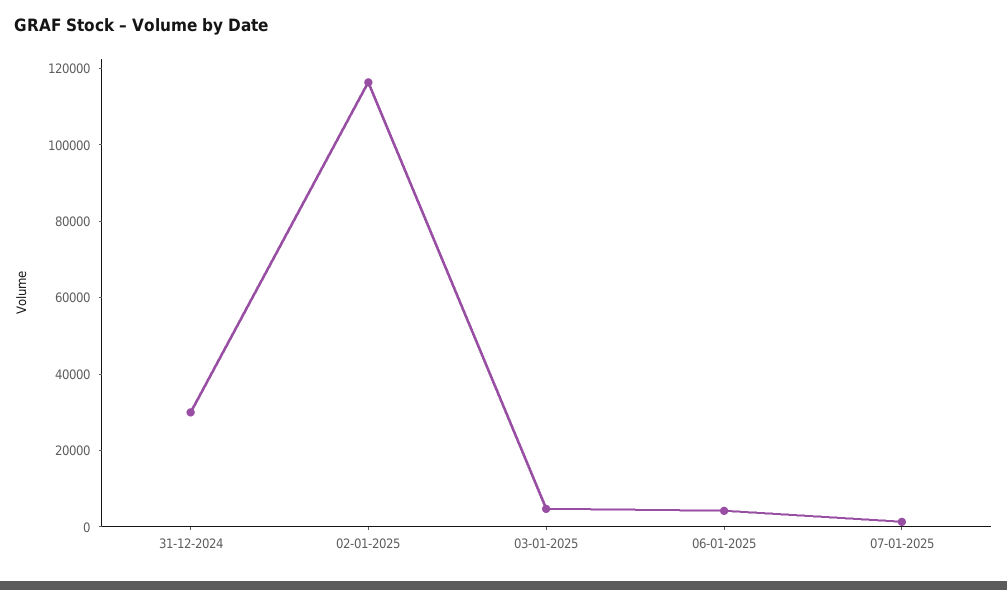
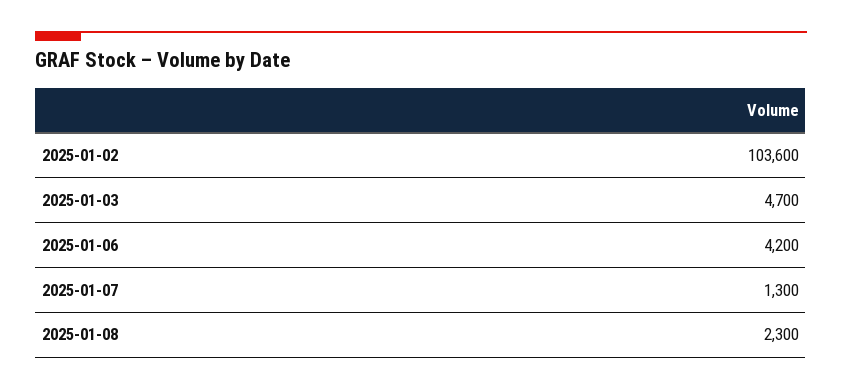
31-12-2024: 30000 -> none
02-01-2025: 115000 -> 103600
2025-01-08: none -> 2300

